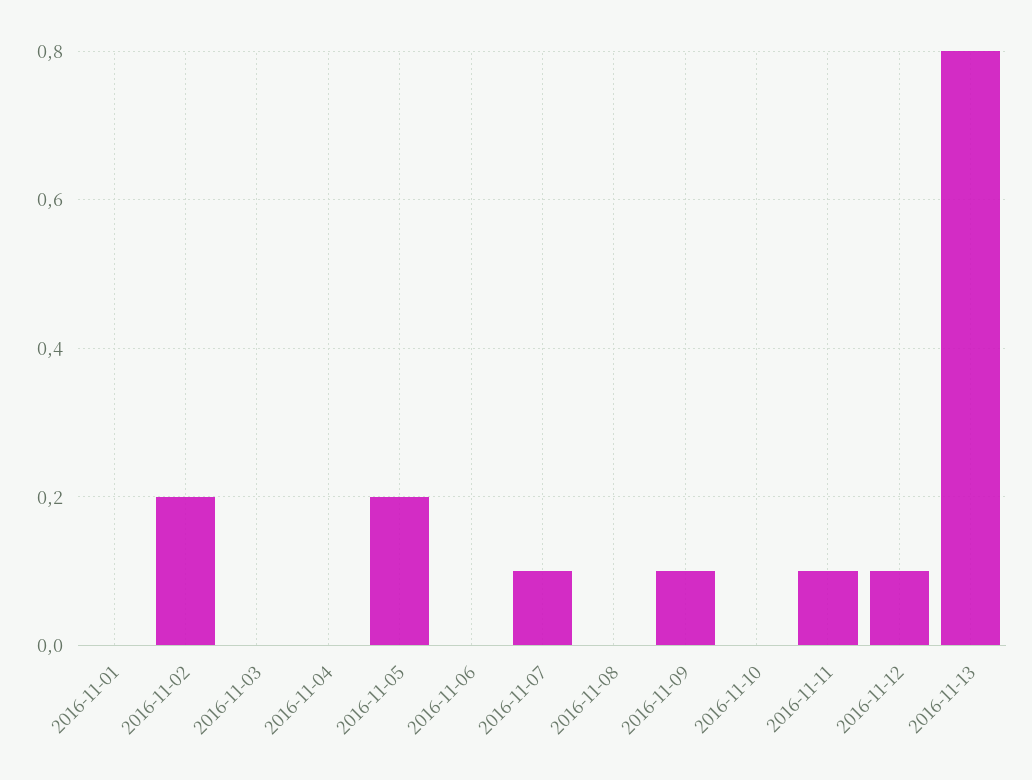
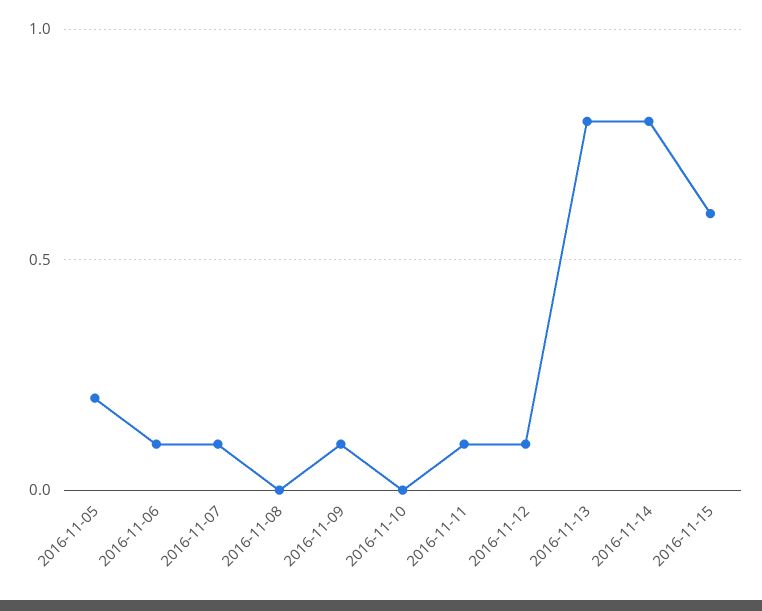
2016-11-01: 0 -> none
2016-11-02: 0.2 -> none
2016-11-03: 0 -> none
2016-11-04: 0 -> none
2016-11-06: 0 -> 0.1
2016-11-14: none -> 0.8
2016-11-15: none -> 0.6

